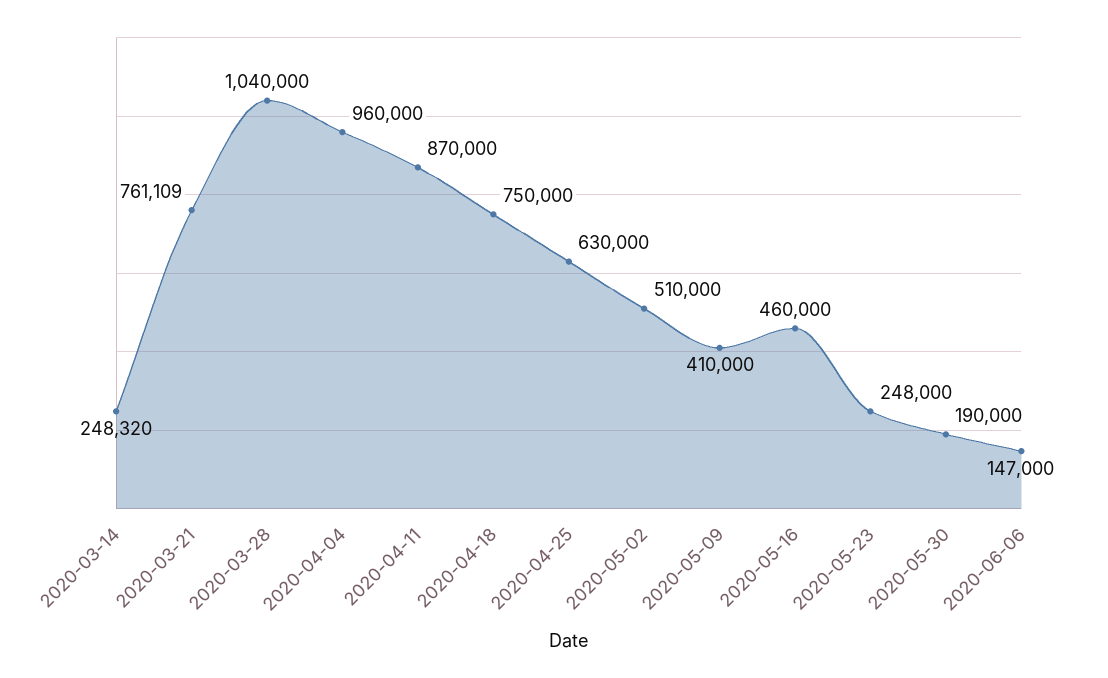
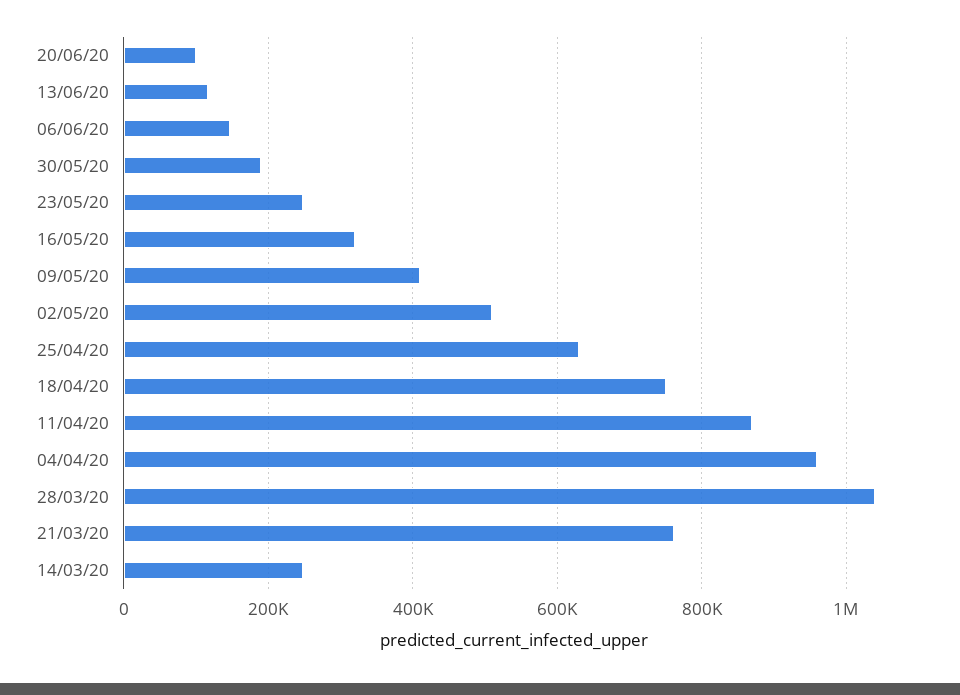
2020-05-16: 460000 -> 320000
20/06/20: none -> 100000
13/06/20: none -> 120000

